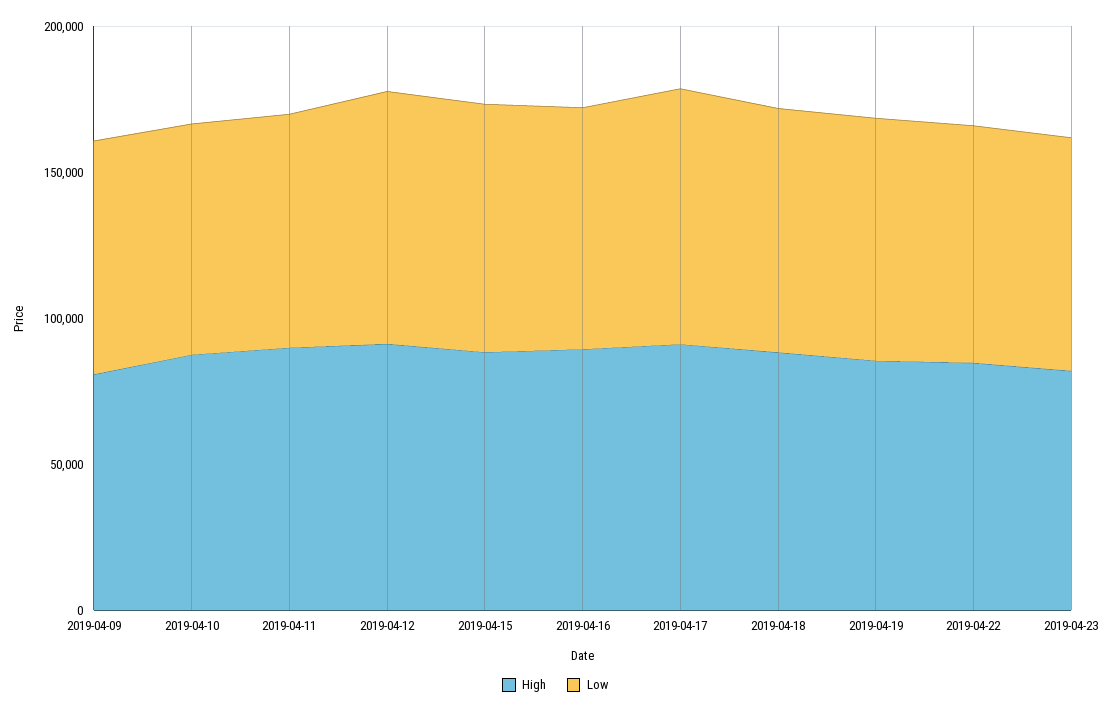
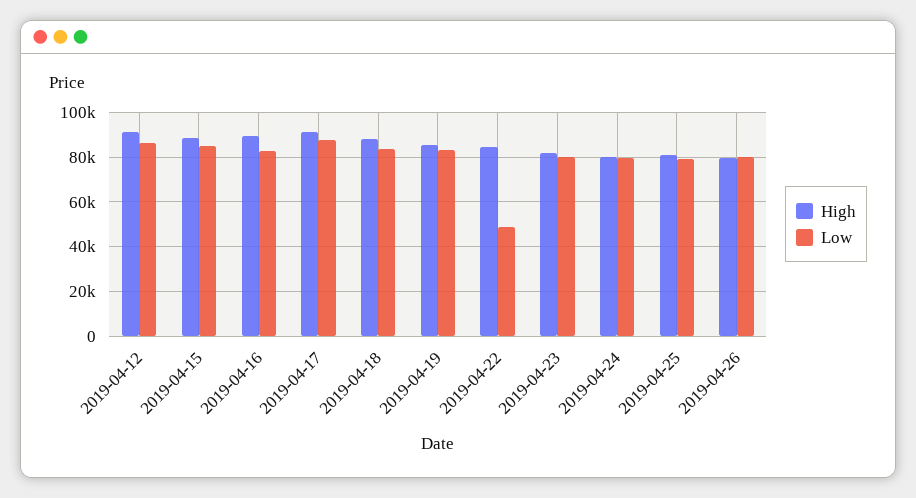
High, 2019-04-09: 80000 -> none
Low, 2019-04-09: 80000 -> none
High, 2019-04-10: 90000 -> none
Low, 2019-04-10: 80000 -> none
High, 2019-04-11: 90000 -> none
Low, 2019-04-11: 80000 -> none
Low, 2019-04-22: 80000 -> 50000
High, 2019-04-24: none -> 80000
Low, 2019-04-24: none -> 80000
High, 2019-04-25: none -> 80000
Low, 2019-04-25: none -> 80000
High, 2019-04-26: none -> 80000
Low, 2019-04-26: none -> 80000

